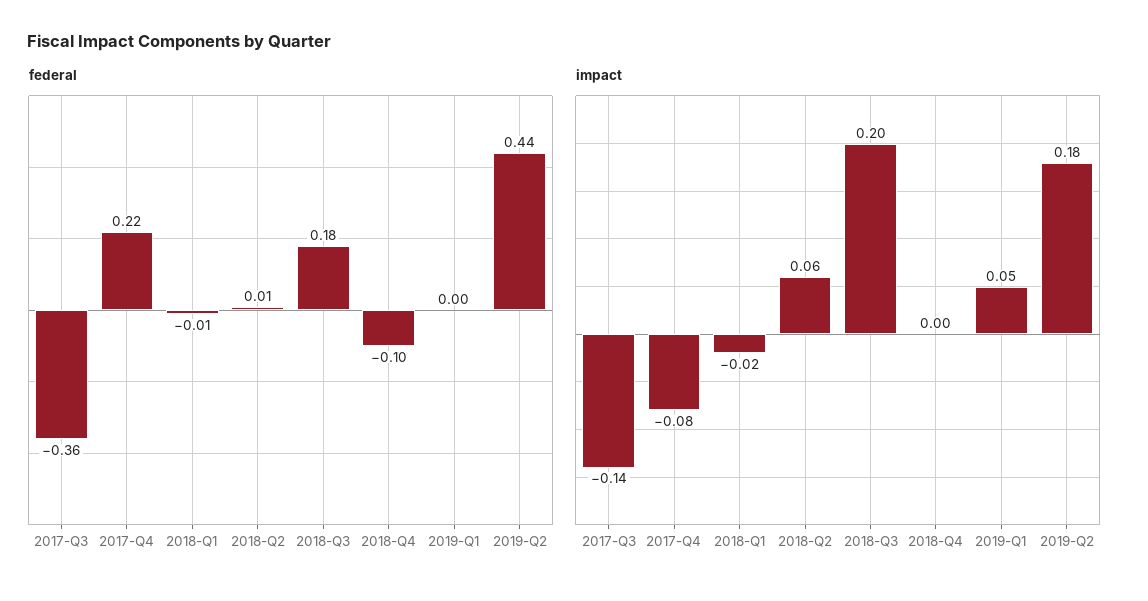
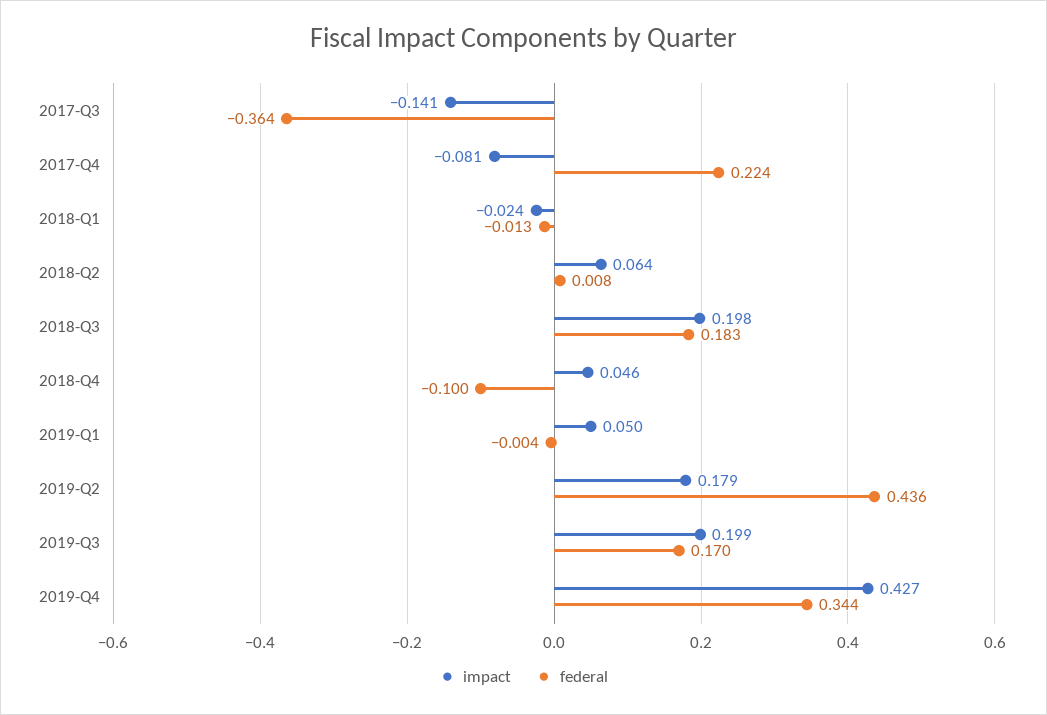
impact, 2018-Q4: 0 -> 0.046
impact, 2019-Q3: none -> 0.199
federal, 2019-Q3: none -> 0.17
impact, 2019-Q4: none -> 0.427
federal, 2019-Q4: none -> 0.344

